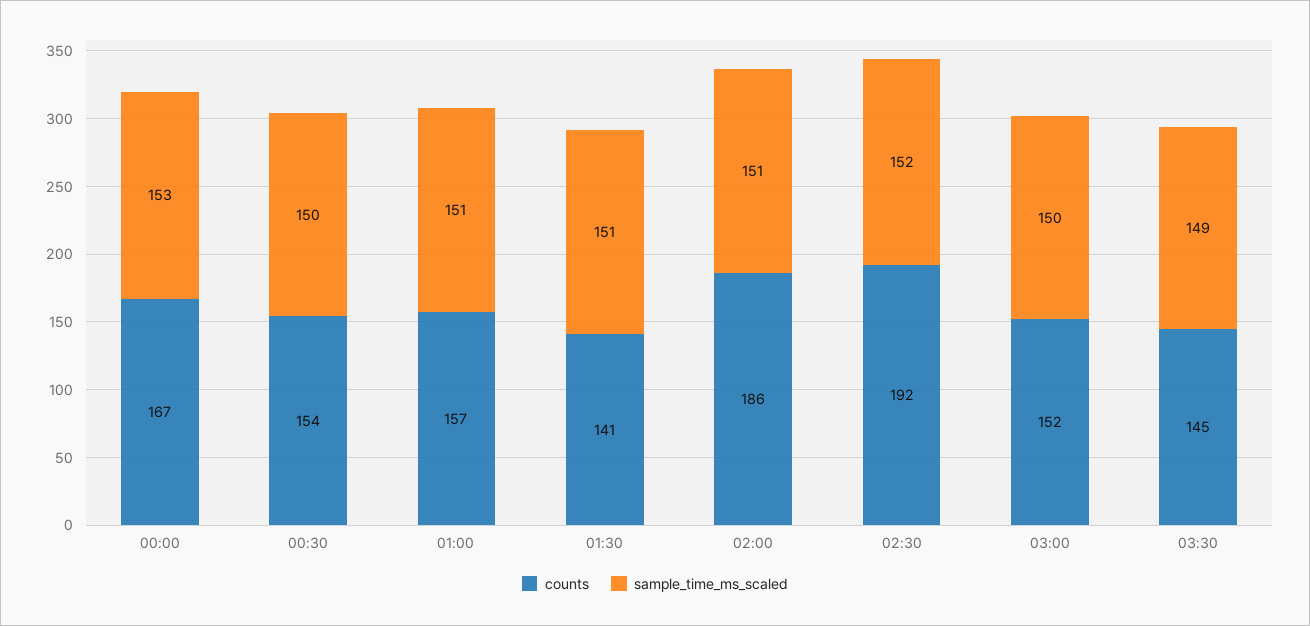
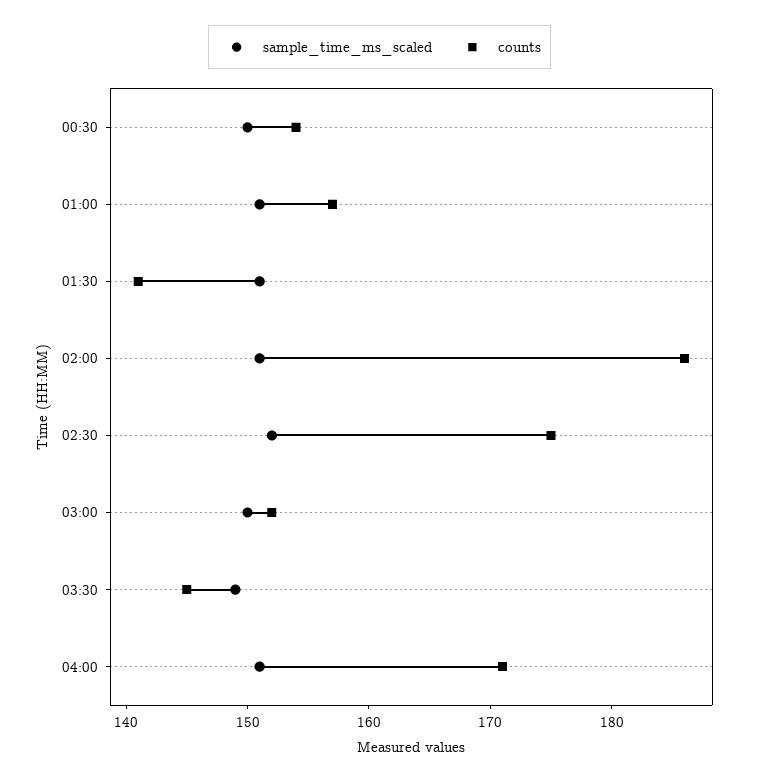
counts, 00:00: 167 -> none
sample_time_ms_scaled, 00:00: 153 -> none
counts, 02:30: 192 -> 175
sample_time_ms_scaled, 04:00: none -> 151
counts, 04:00: none -> 171

